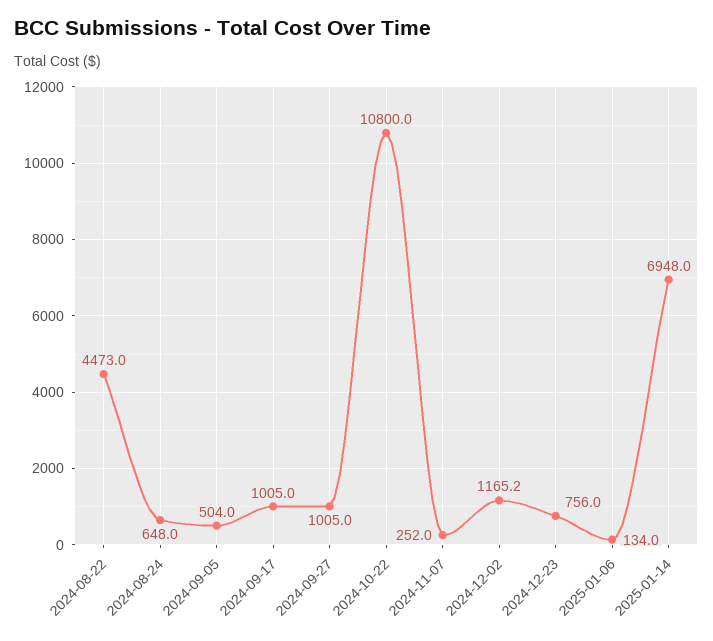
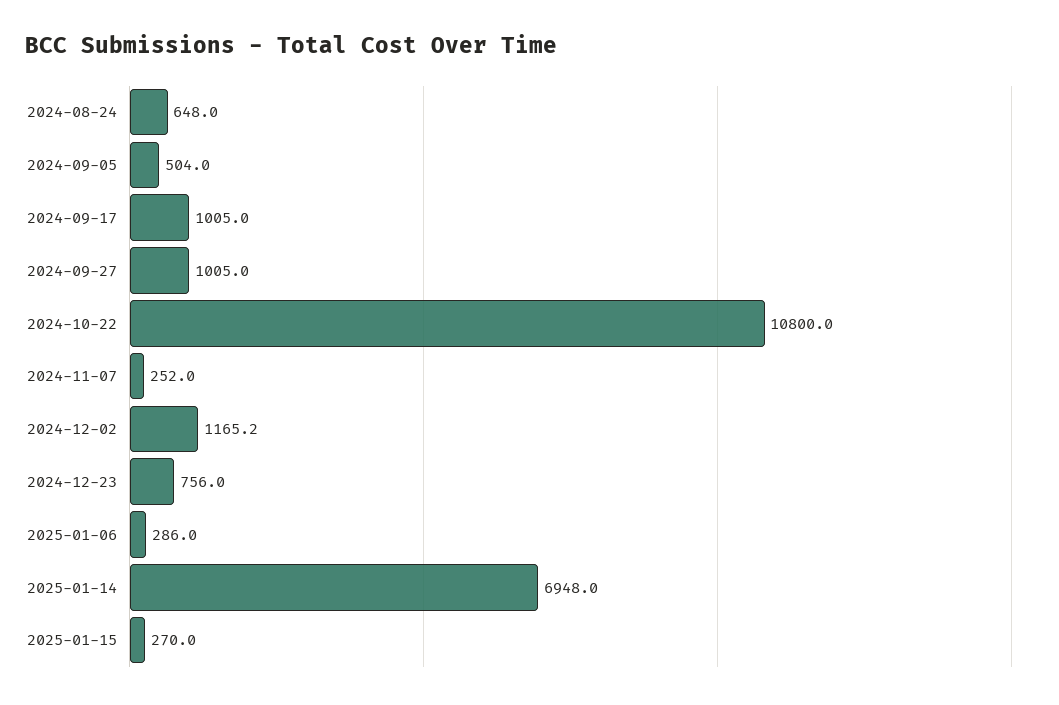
2024-08-22: 4473 -> none
2025-01-06: 134 -> 286
2025-01-15: none -> 270

